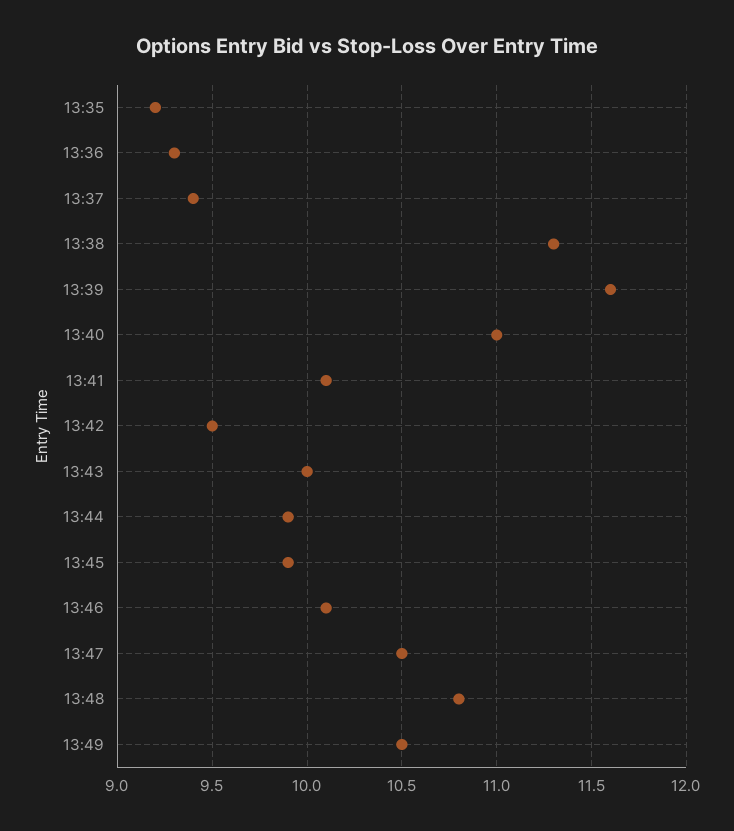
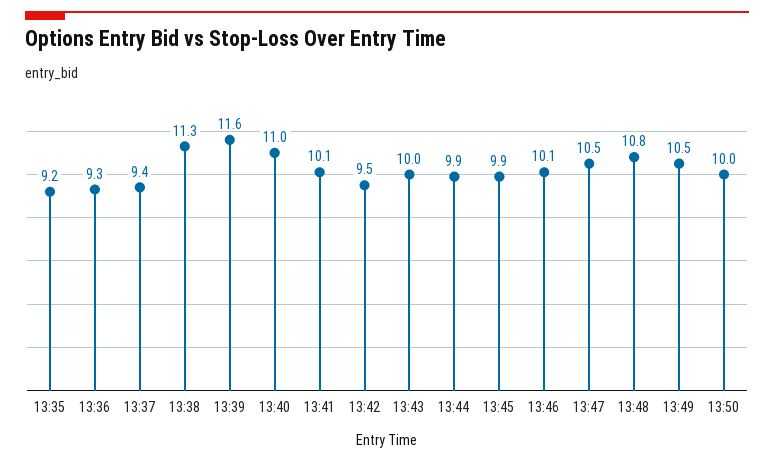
13:50: none -> 10

